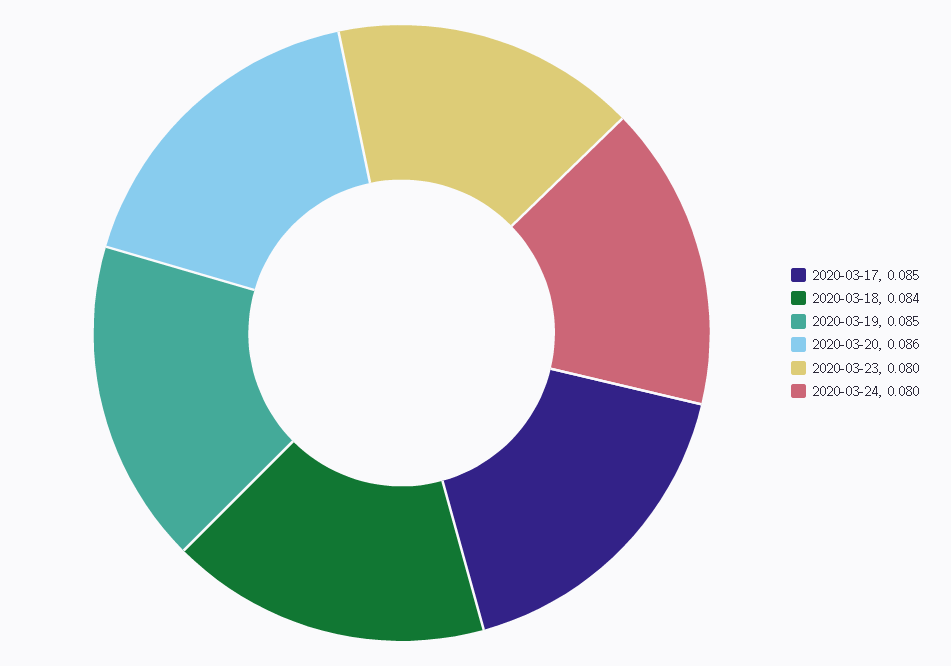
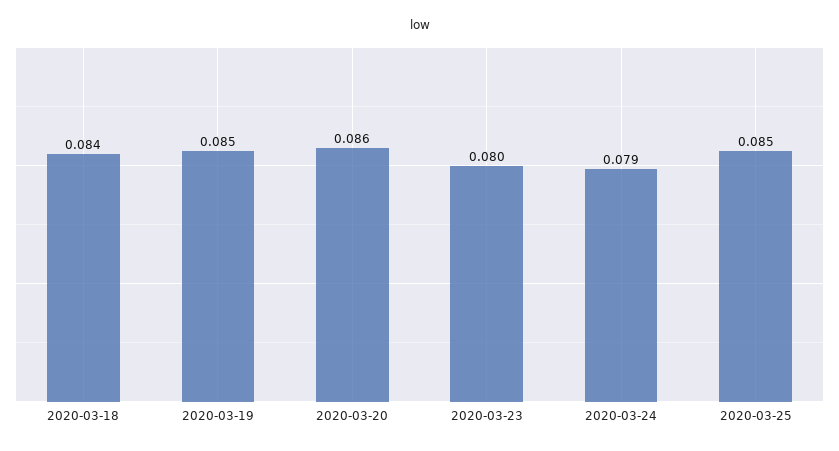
2020-03-17: 0.085 -> none
2020-03-24: 0.08 -> 0.079
2020-03-25: none -> 0.085

